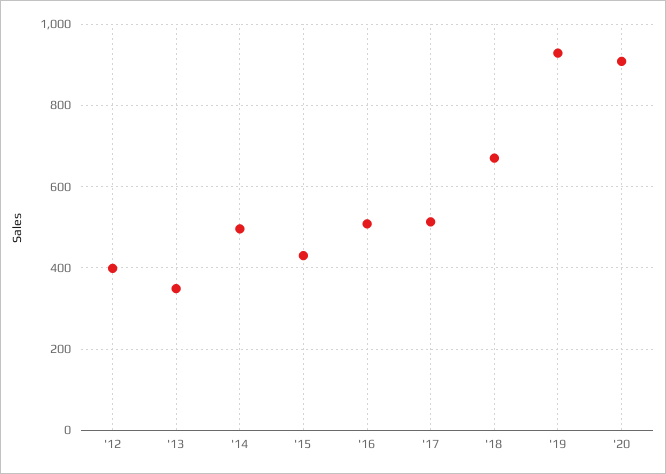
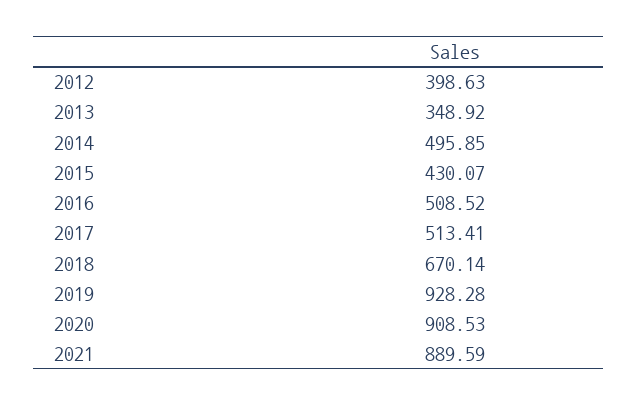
2021: none -> 889.59

